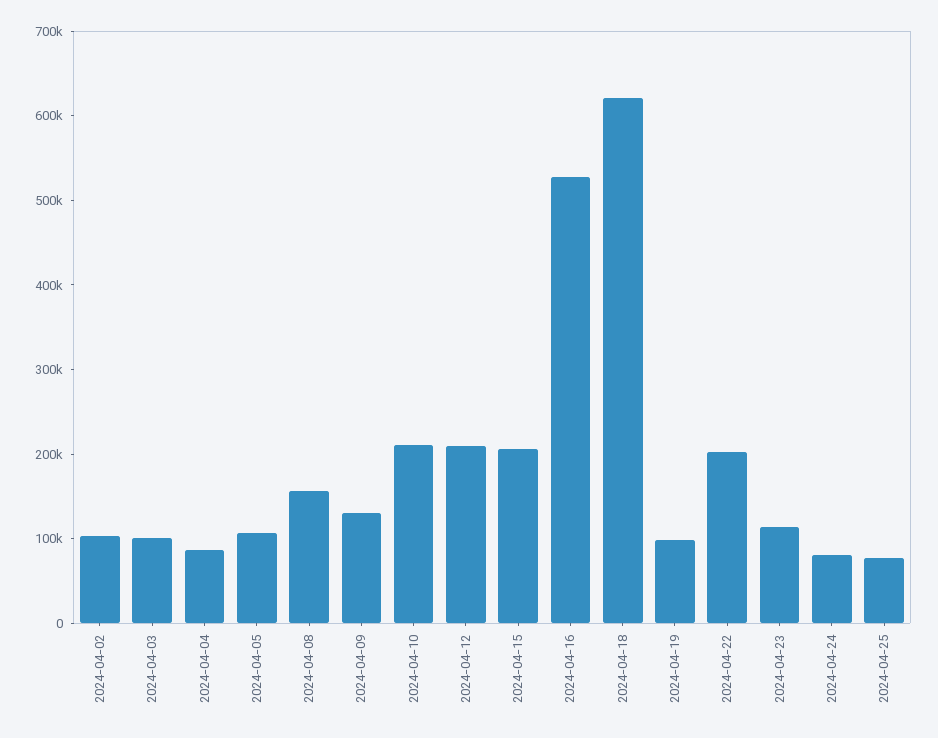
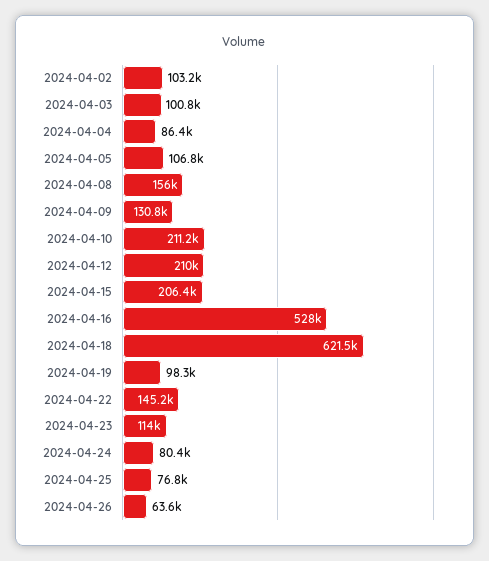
2024-04-22: 200000 -> 145200
2024-04-26: none -> 63600

